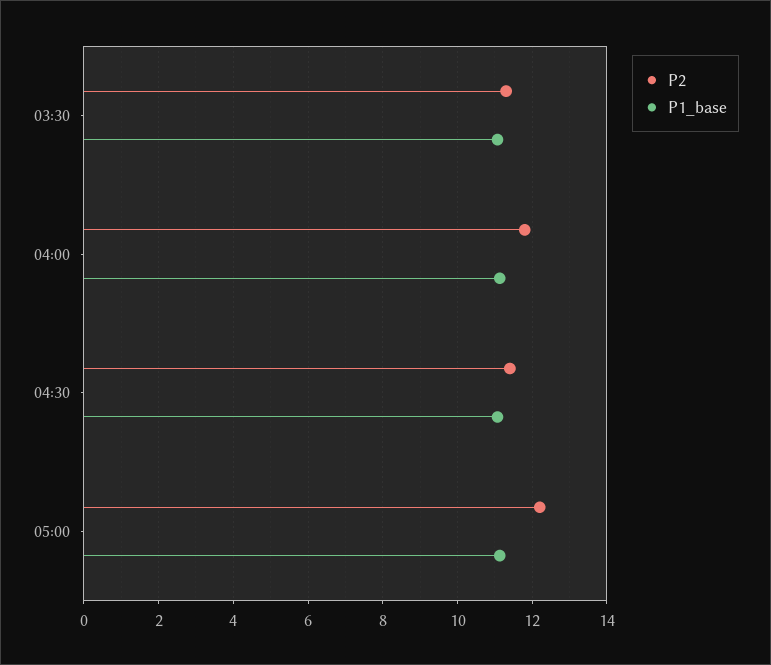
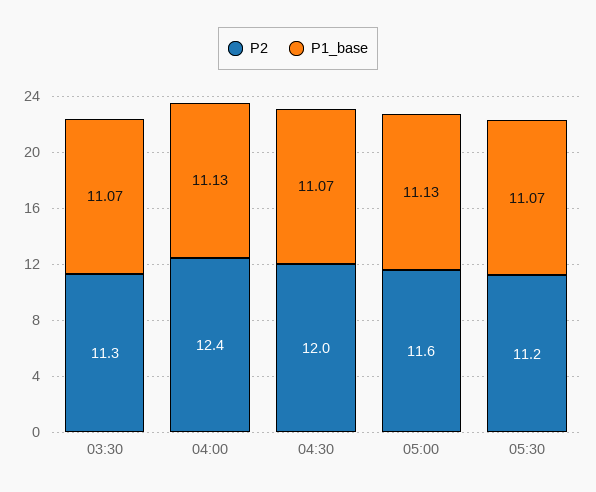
P2, 04:00: 11.8 -> 12.4
P2, 04:30: 11.4 -> 12
P2, 05:00: 12.2 -> 11.6
P2, 05:30: none -> 11.2
P1_base, 05:30: none -> 11.07

